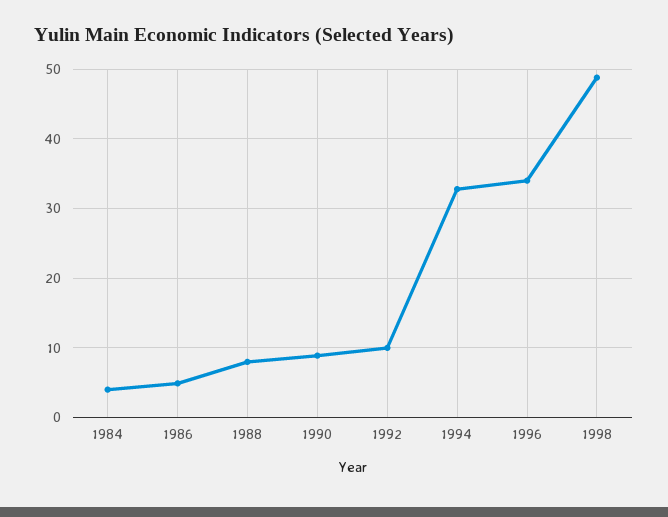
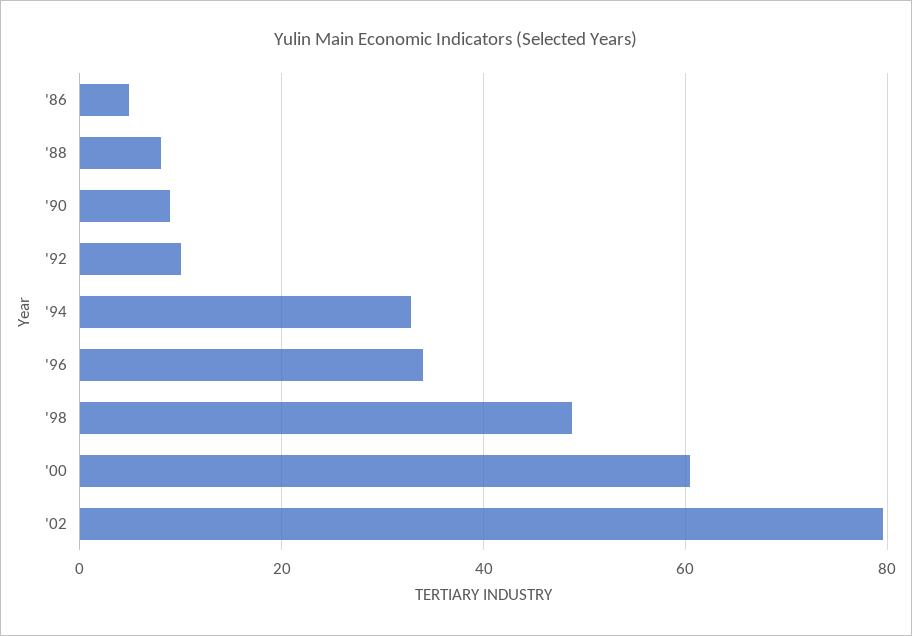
1984: 4 -> none
'00: none -> 60
'02: none -> 80

